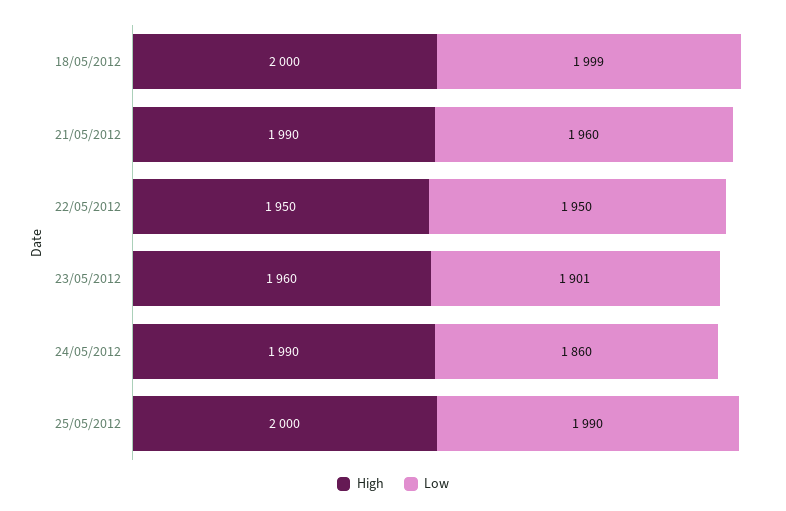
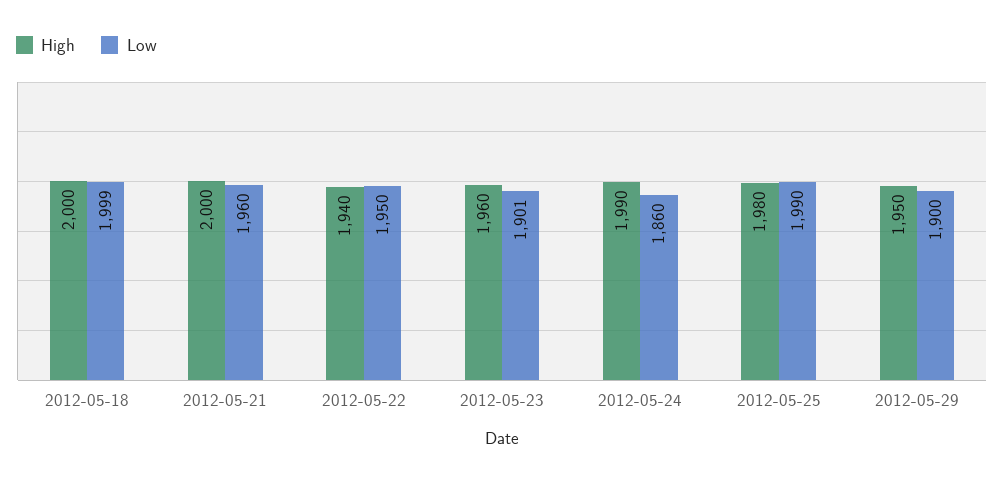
High, 21/05/2012: 1990 -> 2000
High, 22/05/2012: 1950 -> 1940
High, 25/05/2012: 2000 -> 1980
High, 2012-05-29: none -> 1950
Low, 2012-05-29: none -> 1900

